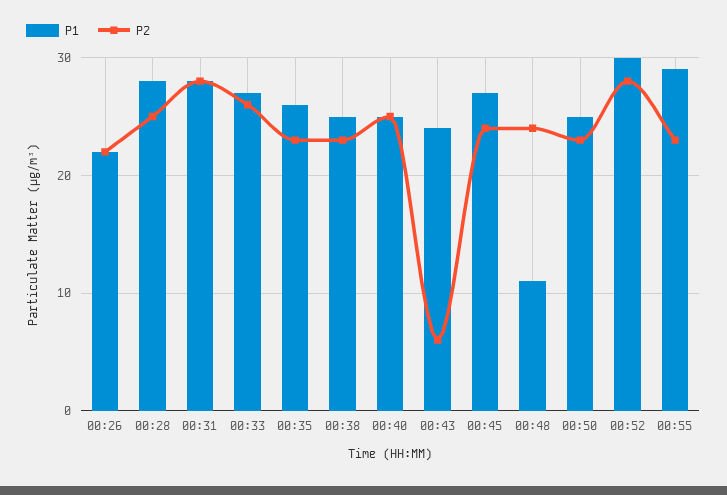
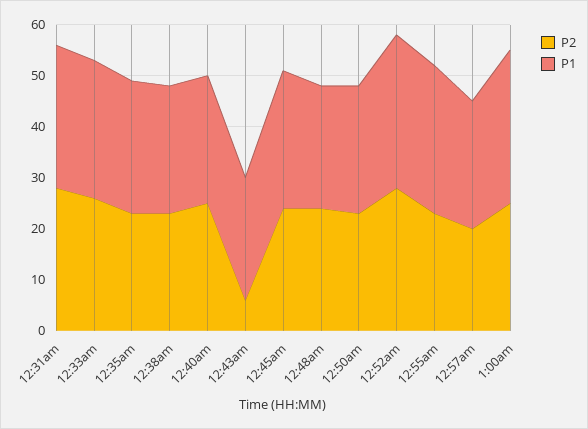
P1, 00:26: 22 -> none
P2, 00:26: 22 -> none
P1, 00:28: 28 -> none
P2, 00:28: 25 -> none
P1, 00:48: 11 -> 25
P2, 12:57am: none -> 20
P1, 12:57am: none -> 25
P2, 1:00am: none -> 25
P1, 1:00am: none -> 30

